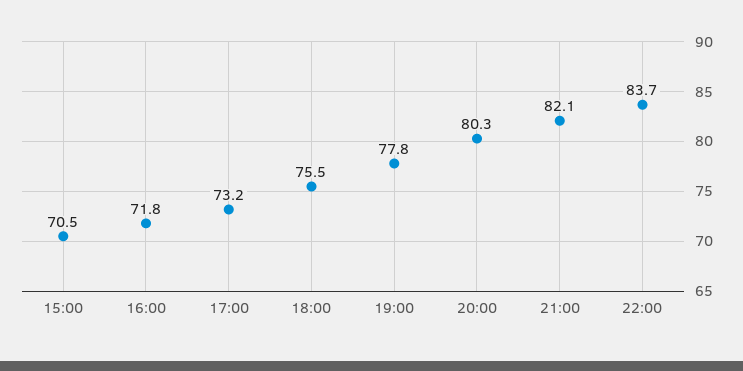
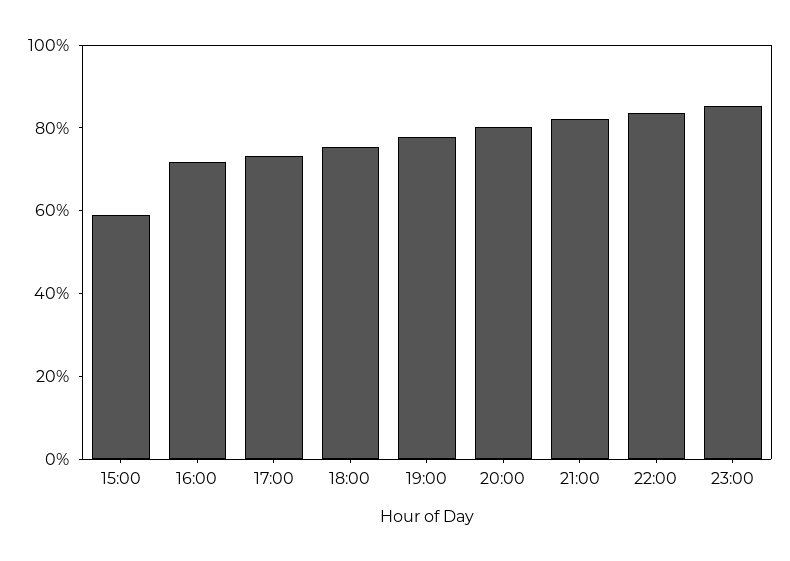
15:00: 70.5 -> 60
23:00: none -> 85

